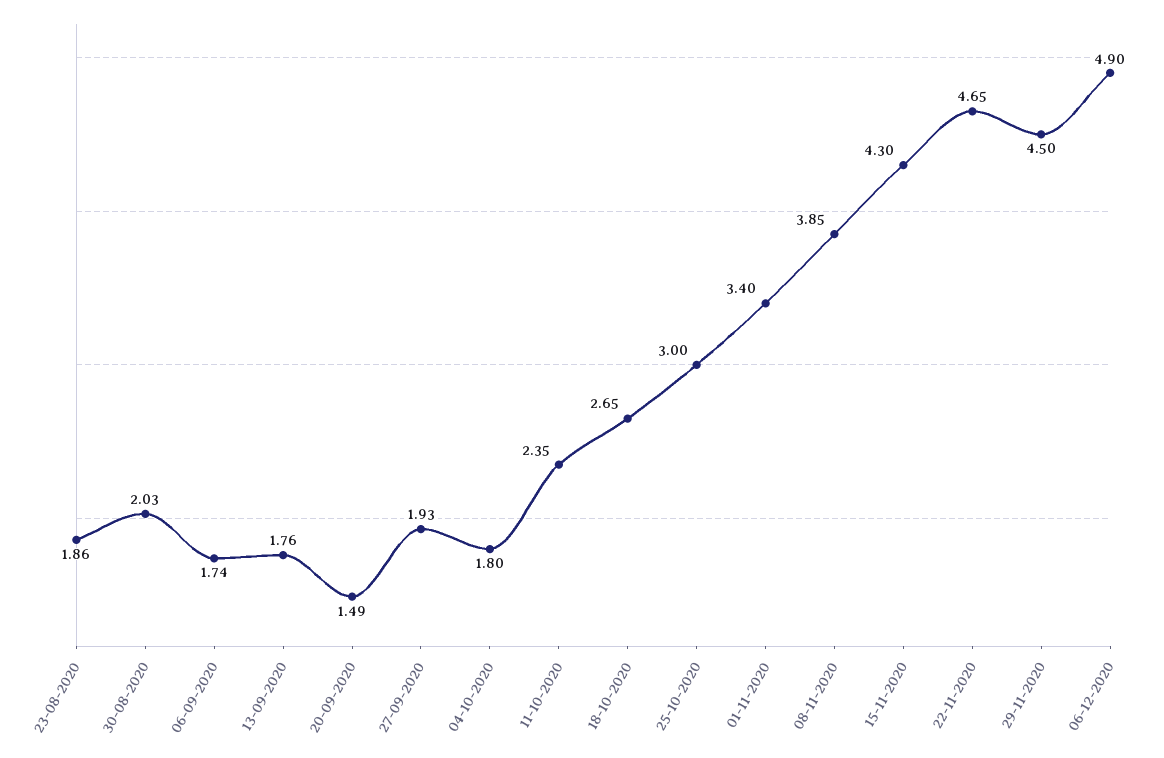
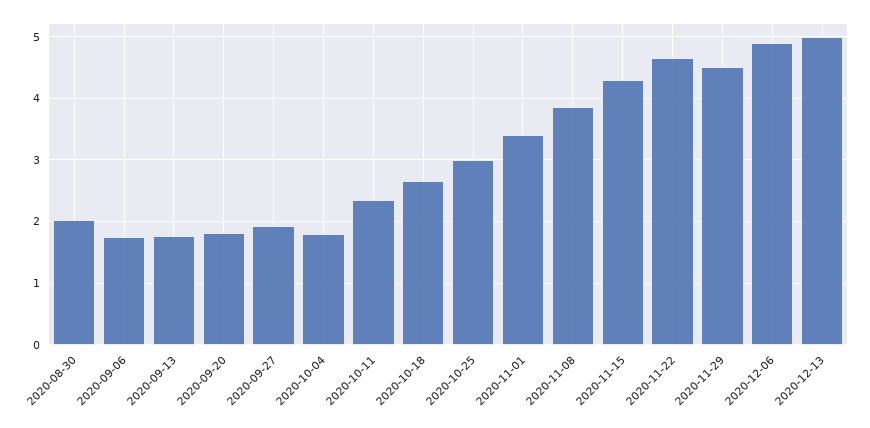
23-08-2020: 1.86 -> none
20-09-2020: 1.49 -> 1.8
2020-12-13: none -> 5

